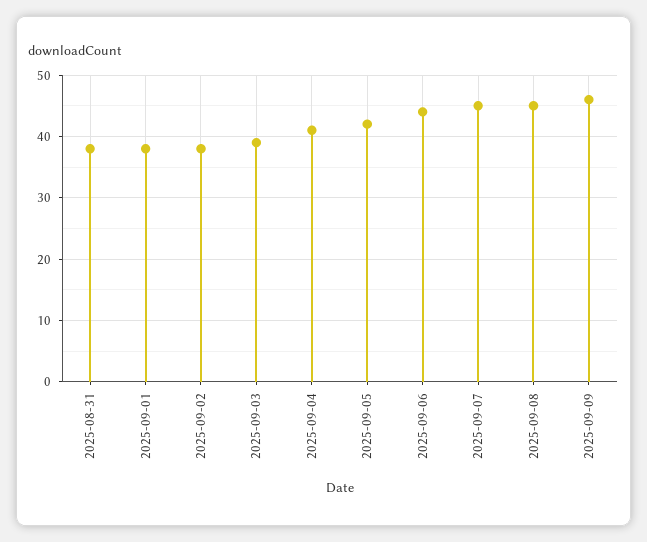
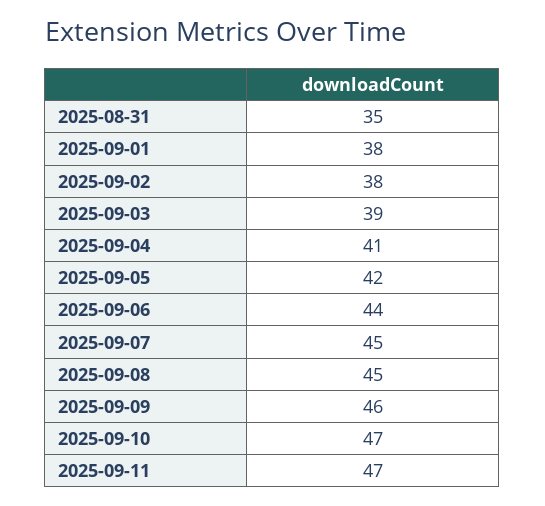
2025-08-31: 38 -> 35
2025-09-10: none -> 47
2025-09-11: none -> 47

